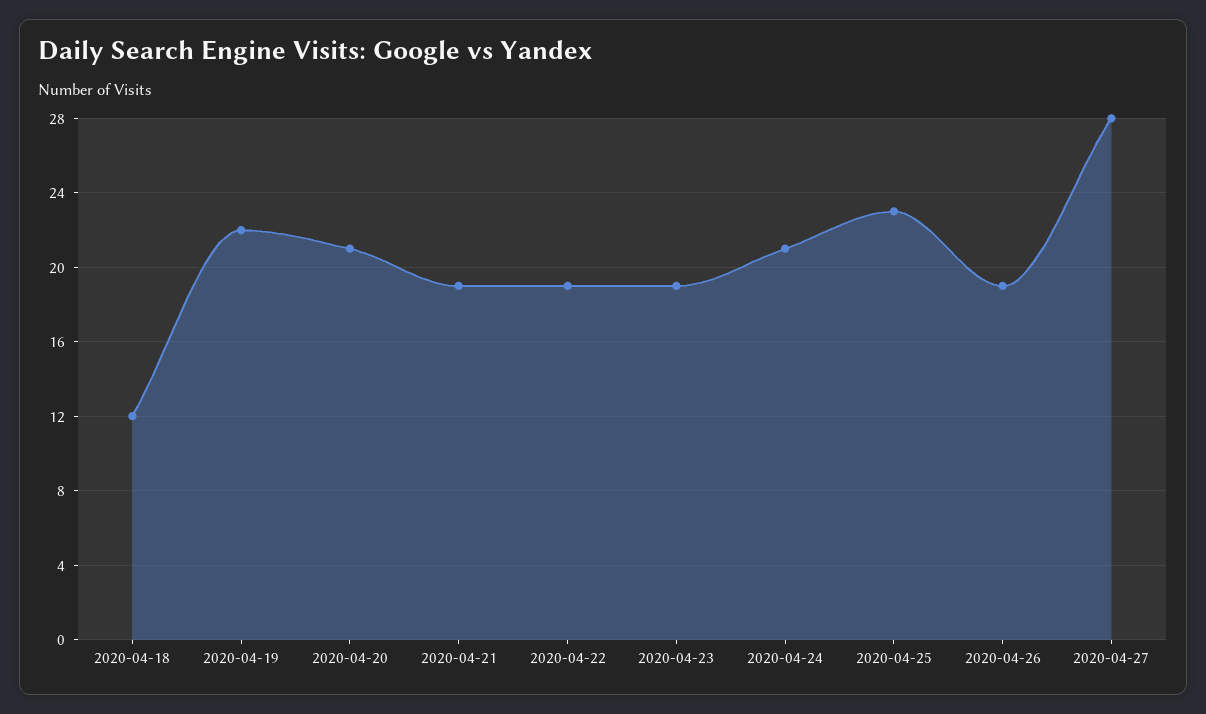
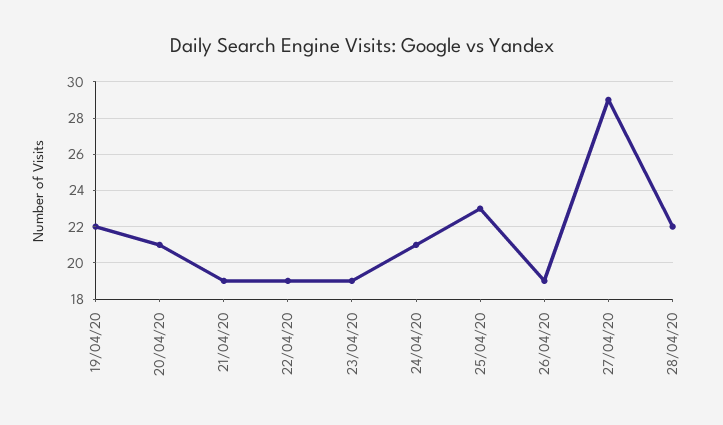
2020-04-18: 12 -> none
2020-04-27: 28 -> 29
28/04/20: none -> 22

